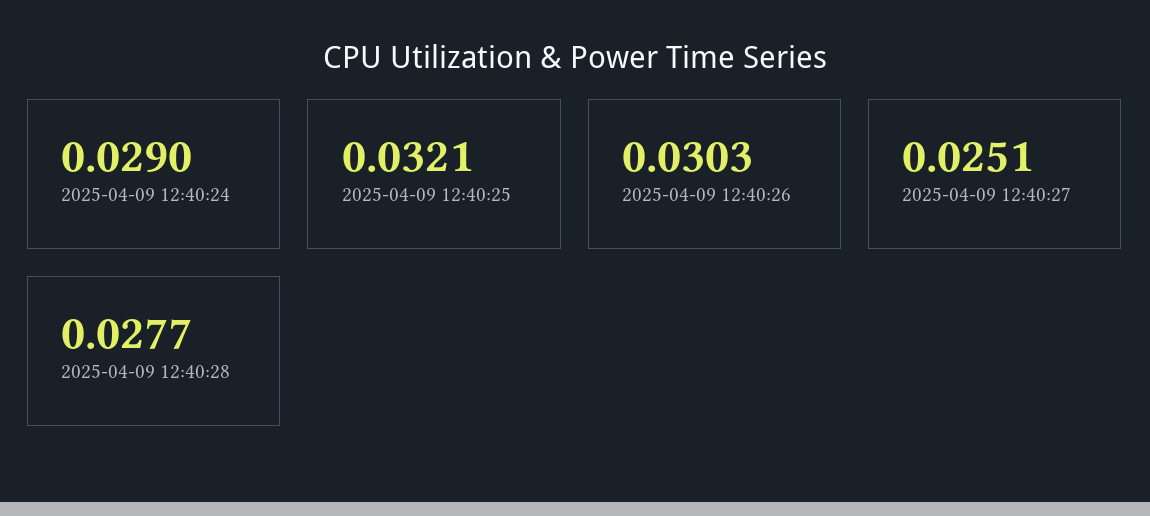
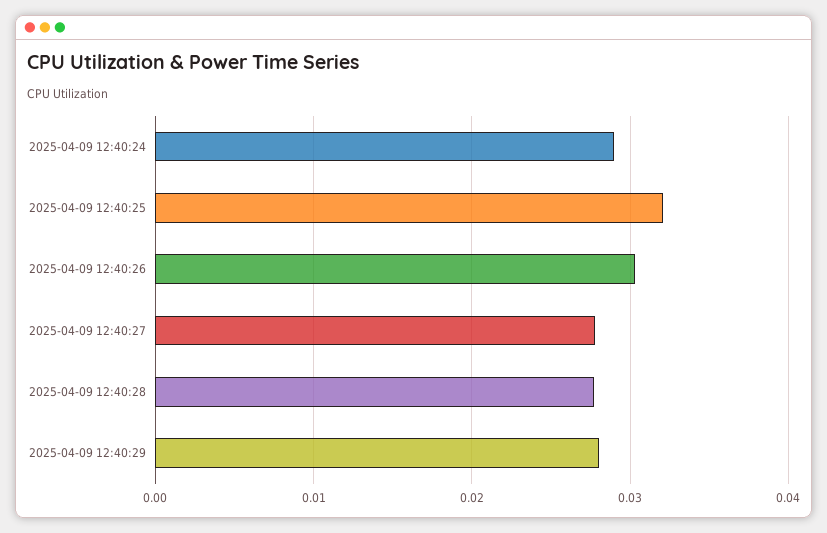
2025-04-09 12:40:27: 0.0251 -> 0.028
2025-04-09 12:40:29: none -> 0.028

